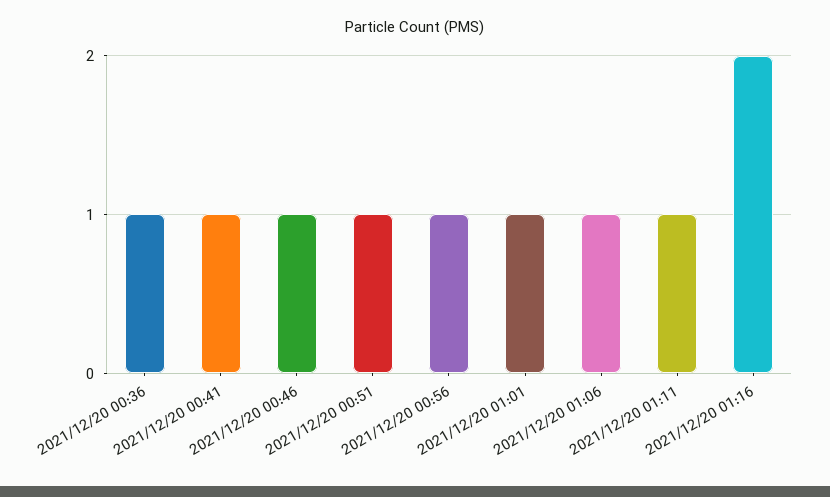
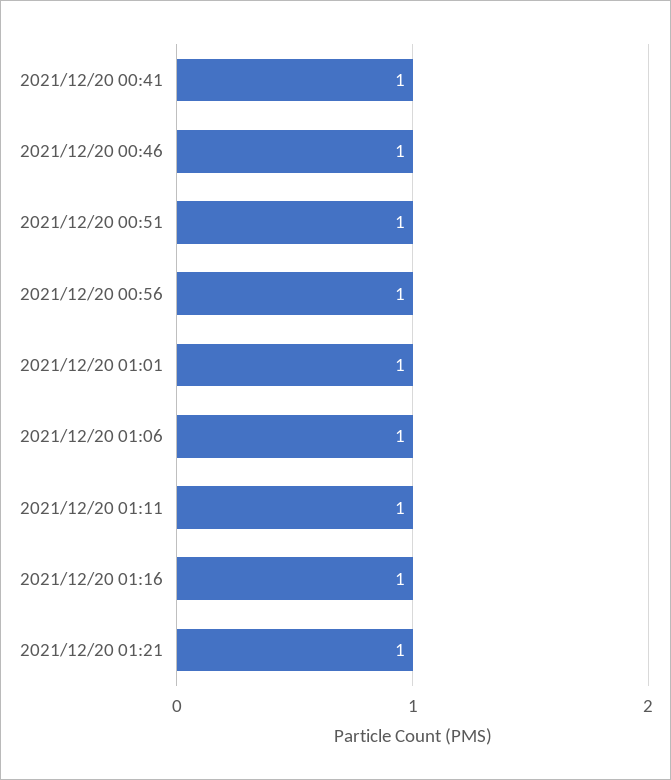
2021/12/20 00:36: 1 -> none
2021/12/20 01:16: 2 -> 1
2021/12/20 01:21: none -> 1

